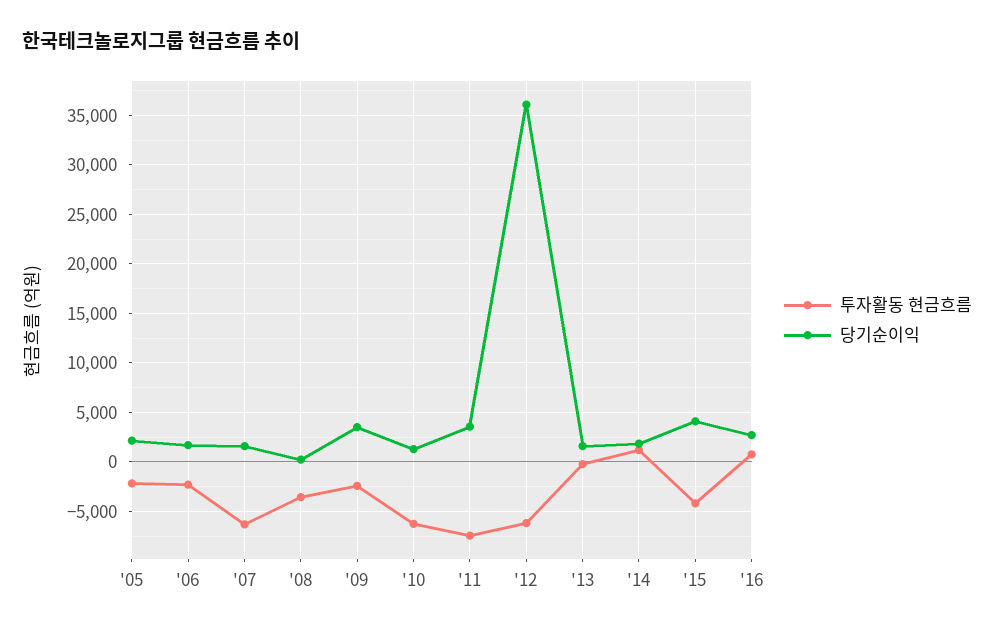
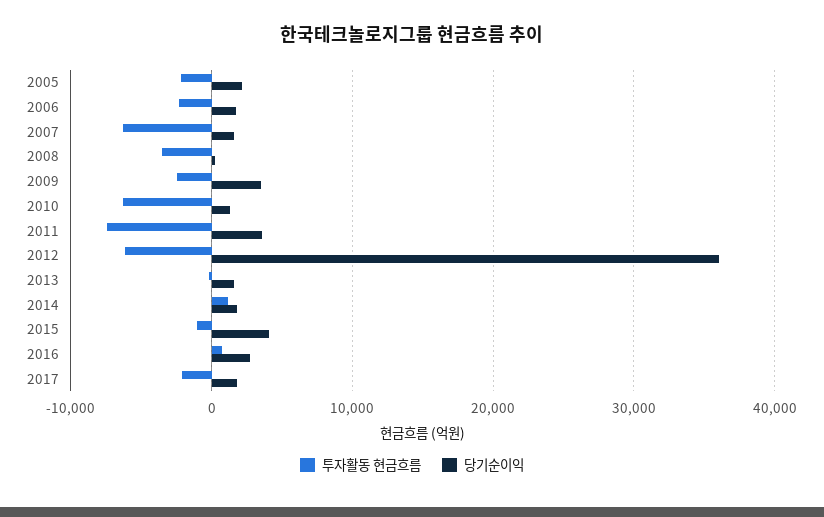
투자활동 현금흐름, '15: -4000 -> -1000
투자활동 현금흐름, 2017: none -> -2000
당기순이익, 2017: none -> 2000

